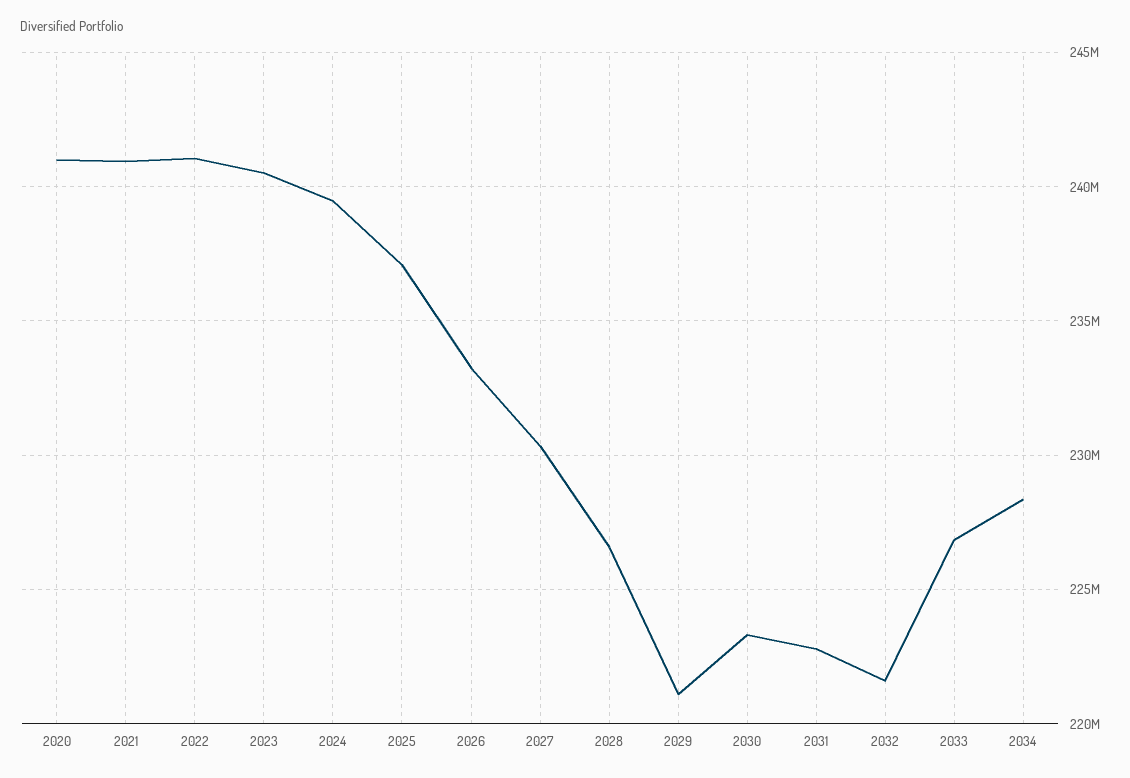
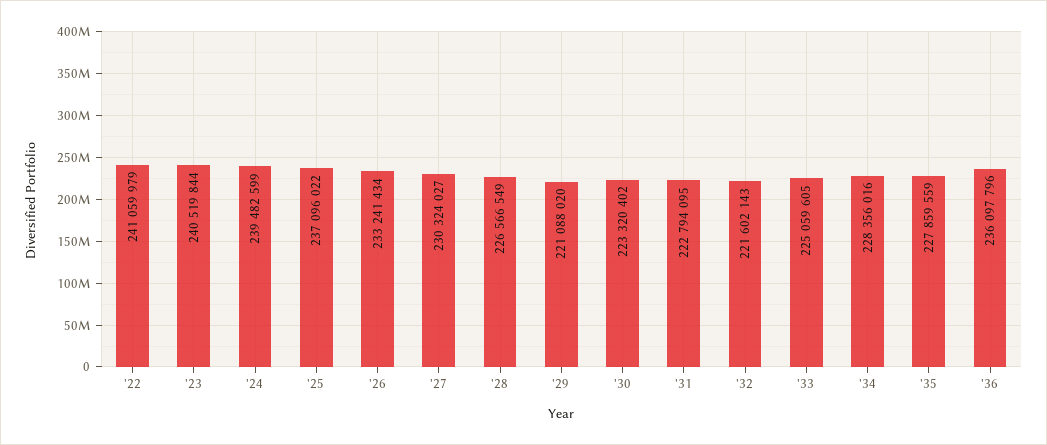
2020: 241000000 -> none
2021: 241000000 -> none
2033: 227000000 -> 225059605
'35: none -> 227859559
'36: none -> 236097796

